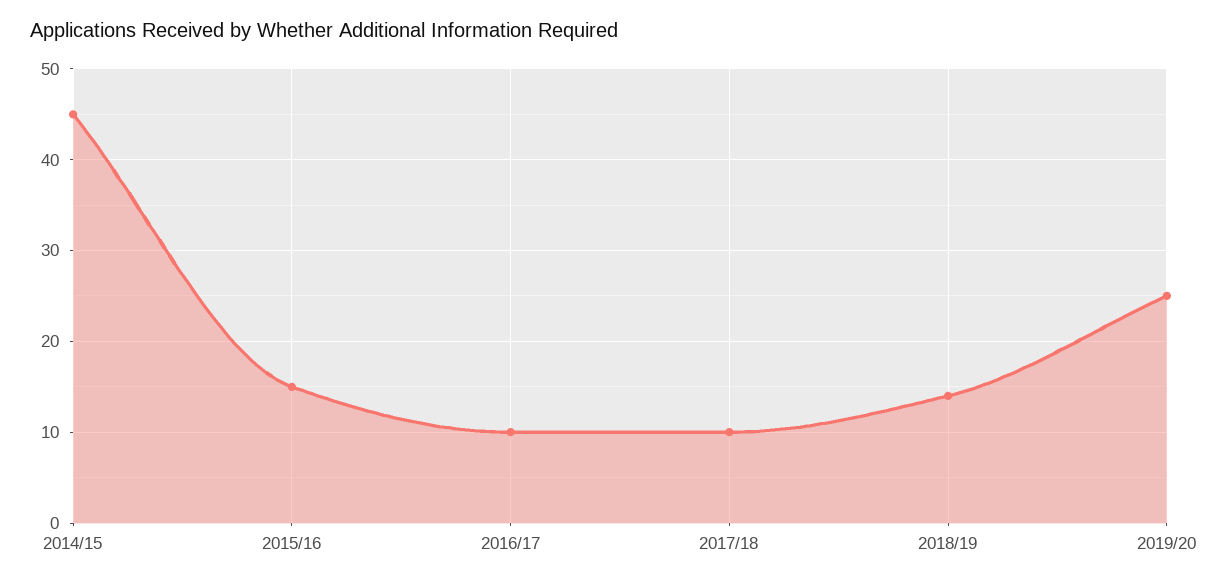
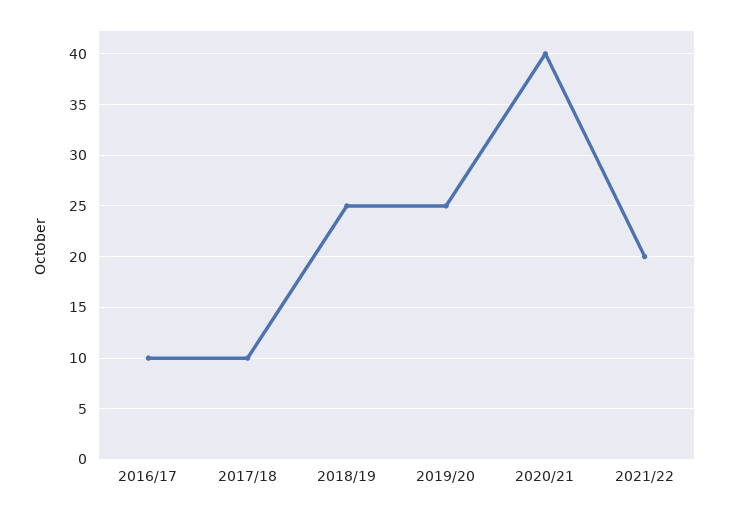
2014/15: 45 -> none
2015/16: 15 -> none
2018/19: 14 -> 25
2020/21: none -> 40
2021/22: none -> 20

